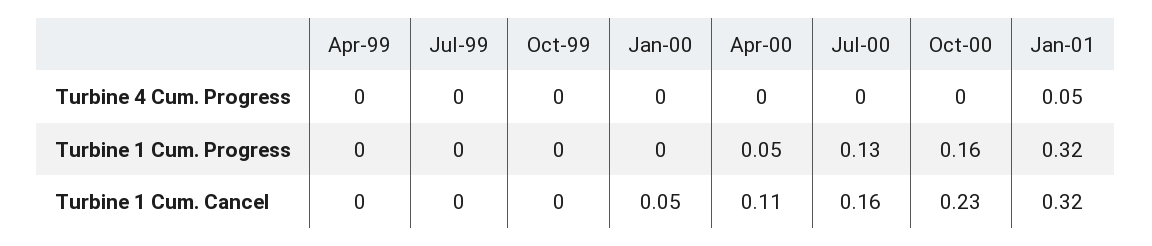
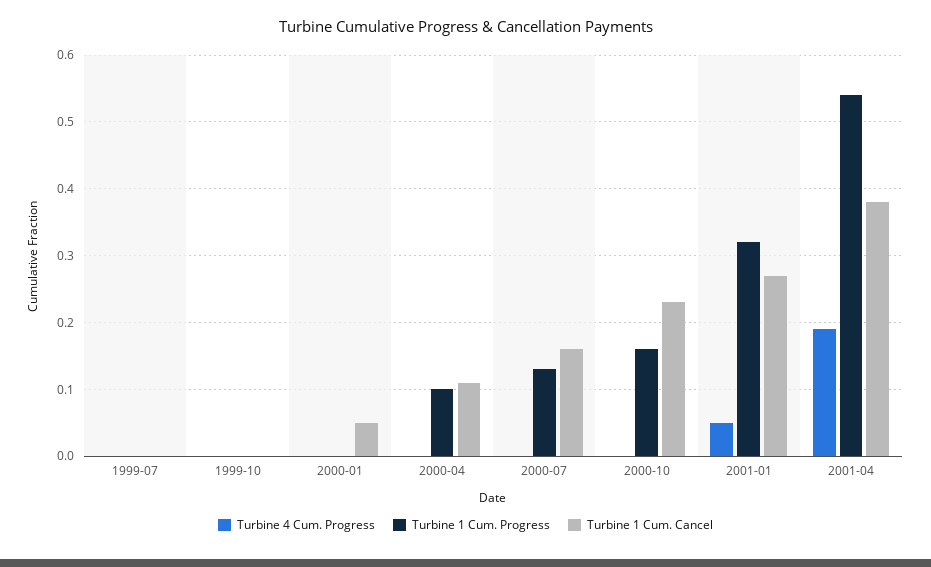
Turbine 4 Cum. Progress, Apr-99: 0 -> none
Turbine 1 Cum. Progress, Apr-99: 0 -> none
Turbine 1 Cum. Progress, Apr-00: 0.05 -> 0.1
Turbine 1 Cum. Cancel, Apr-99: 0 -> none
Turbine 1 Cum. Cancel, Jan-01: 0.32 -> 0.27
Turbine 4 Cum. Progress, 2001-04: none -> 0.19
Turbine 1 Cum. Progress, 2001-04: none -> 0.54
Turbine 1 Cum. Cancel, 2001-04: none -> 0.38

